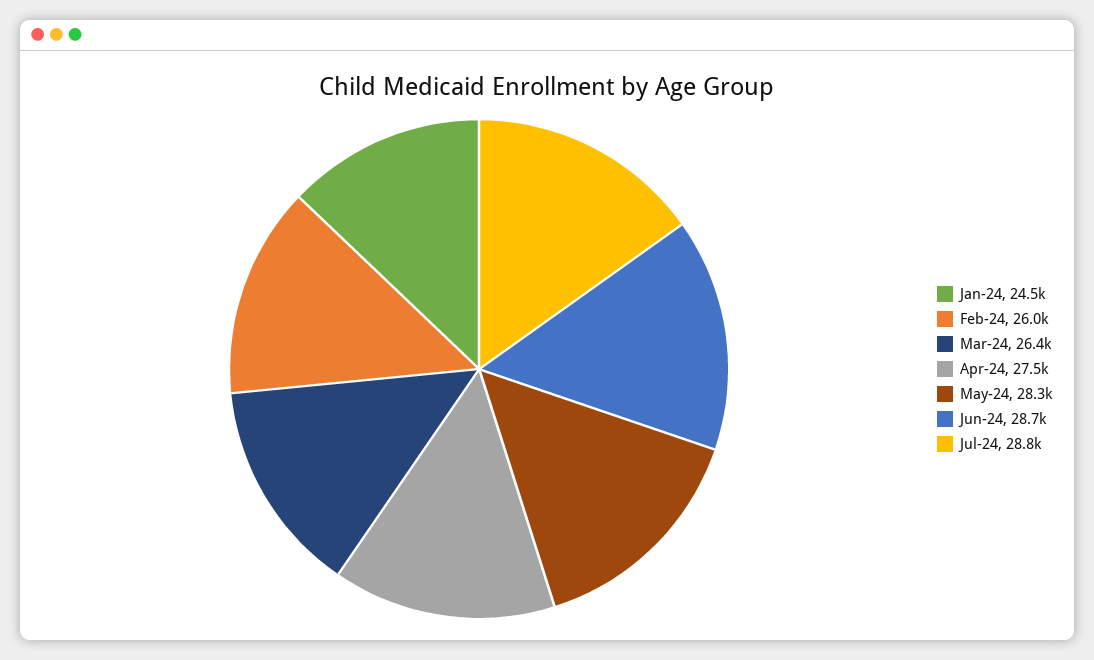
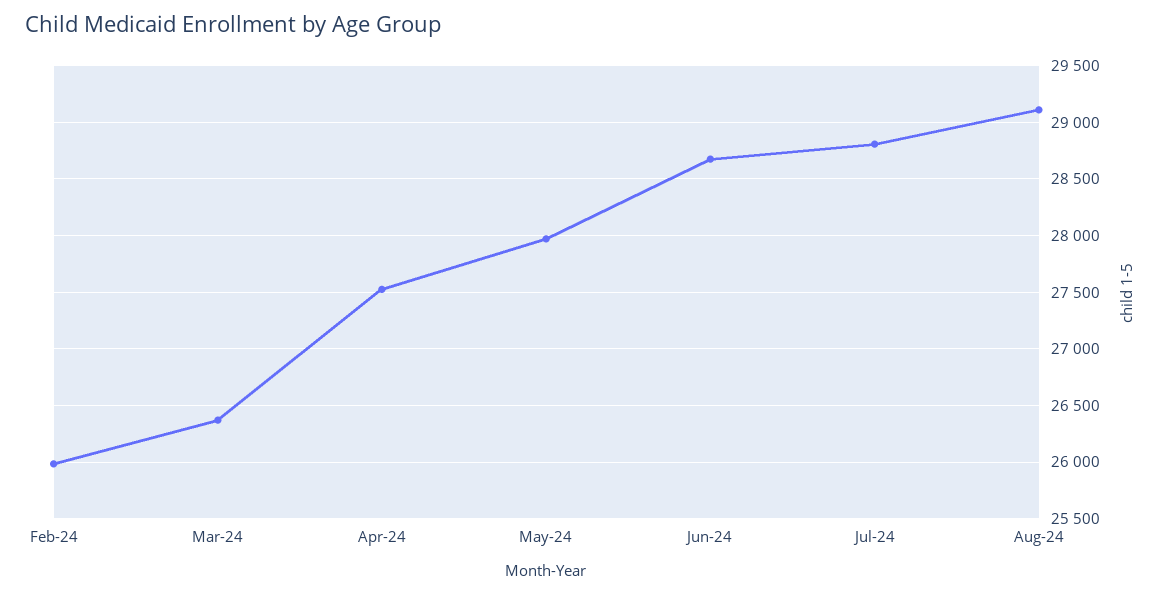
Jan-24: 24500 -> none
May-24: 28300 -> 28000
Aug-24: none -> 29100

